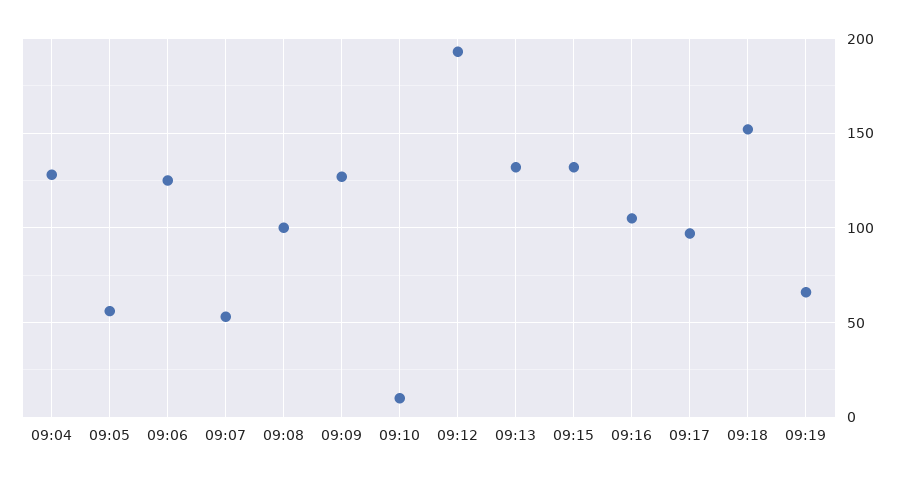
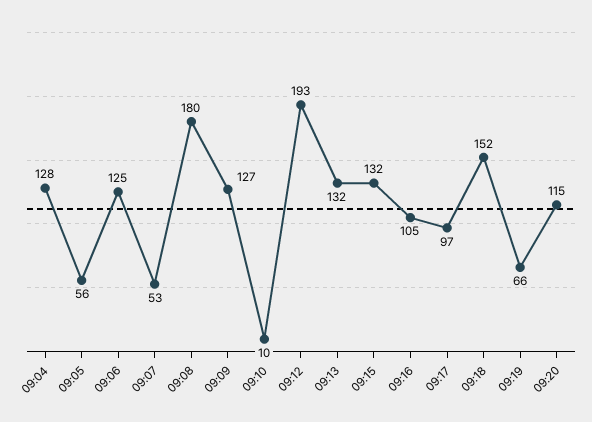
09:08: 100 -> 180
09:20: none -> 115

